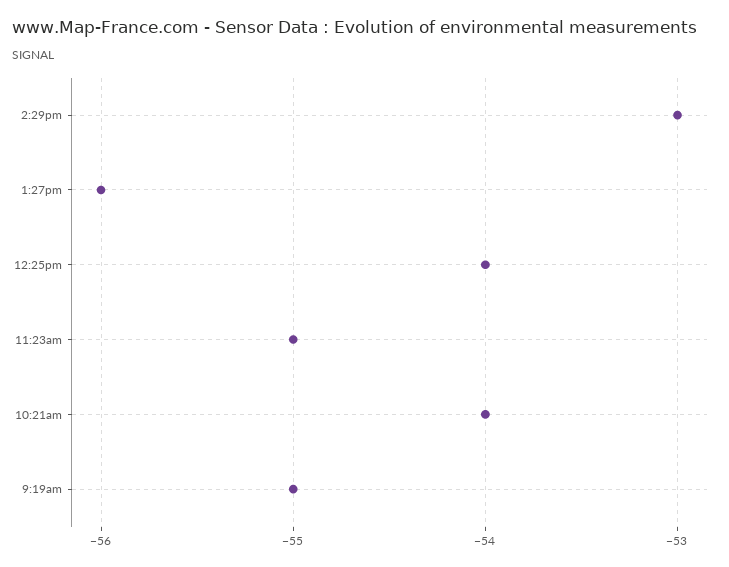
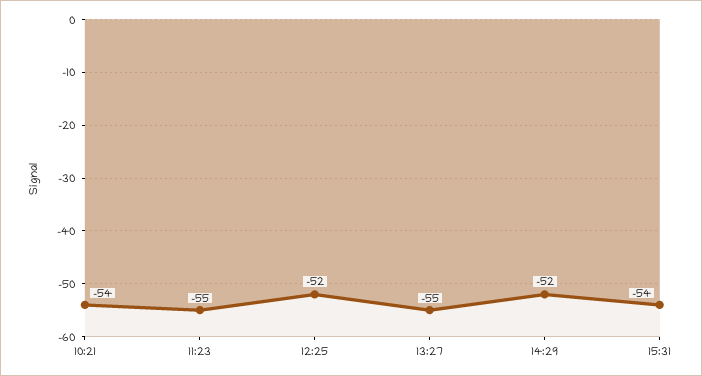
2:29pm: -53 -> -52
1:27pm: -56 -> -55
12:25pm: -54 -> -52
9:19am: -55 -> none
15:31: none -> -54

